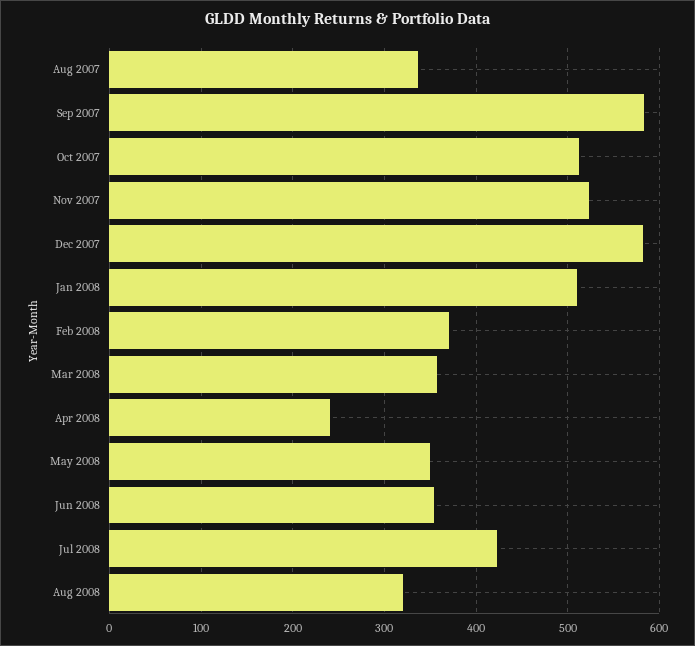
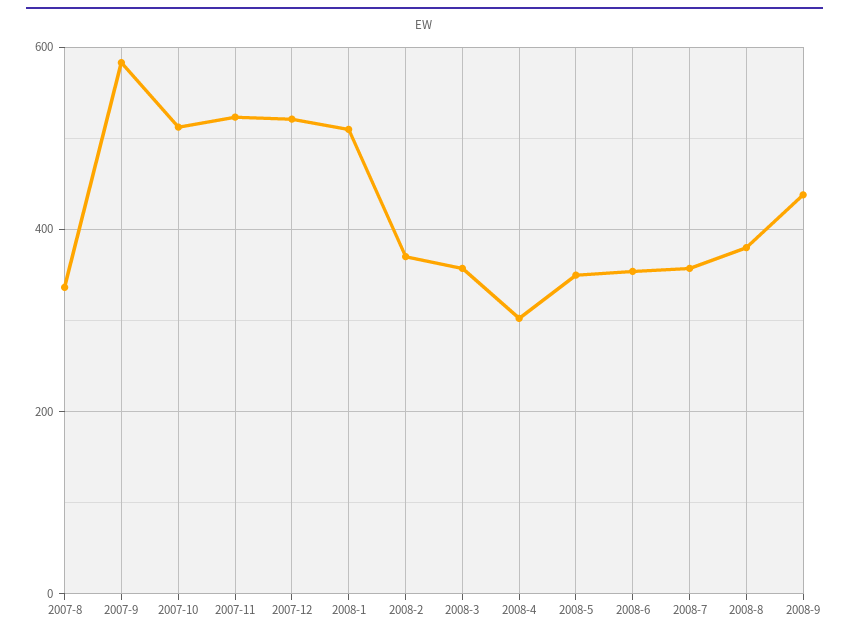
Dec 2007: 580 -> 520
Apr 2008: 240 -> 300
Jul 2008: 420 -> 360
Aug 2008: 320 -> 380
2008-9: none -> 440

